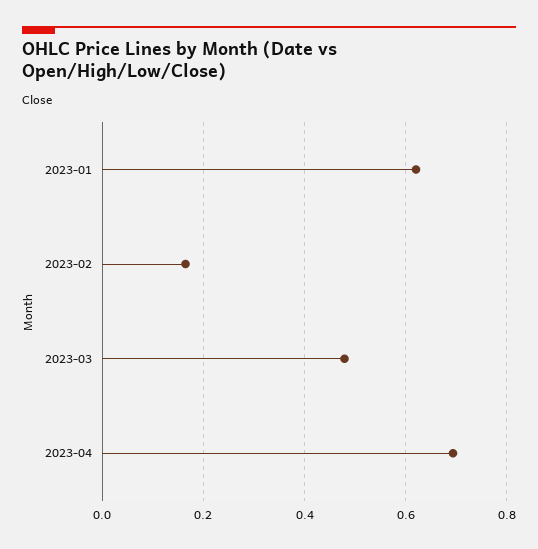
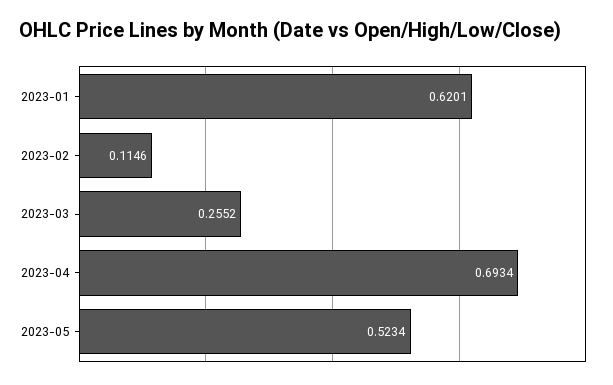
2023-02: 0.16 -> 0.1146
2023-03: 0.48 -> 0.2552
2023-05: none -> 0.5234

